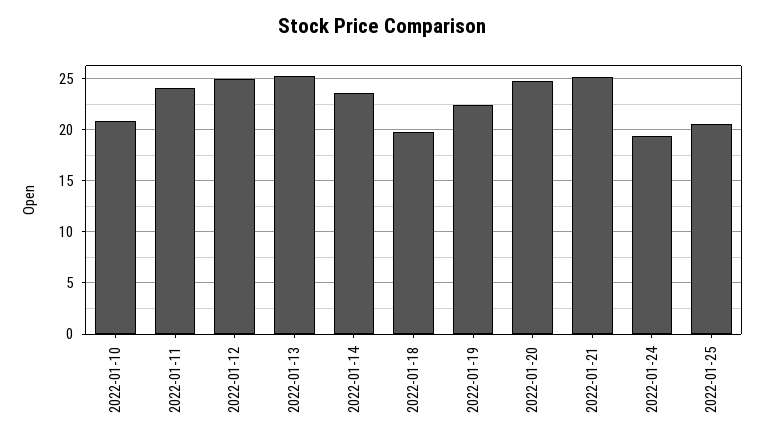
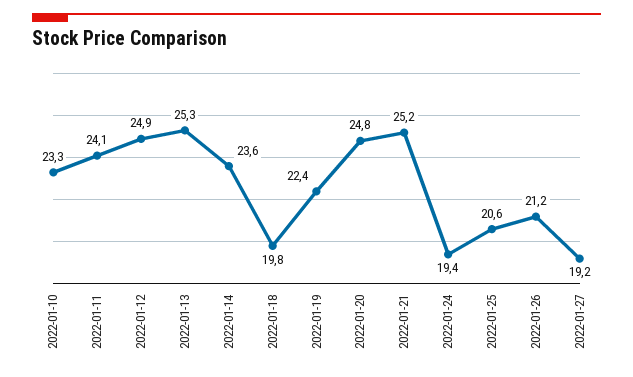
2022-01-10: 21 -> 23.3
2022-01-26: none -> 21.2
2022-01-27: none -> 19.2

